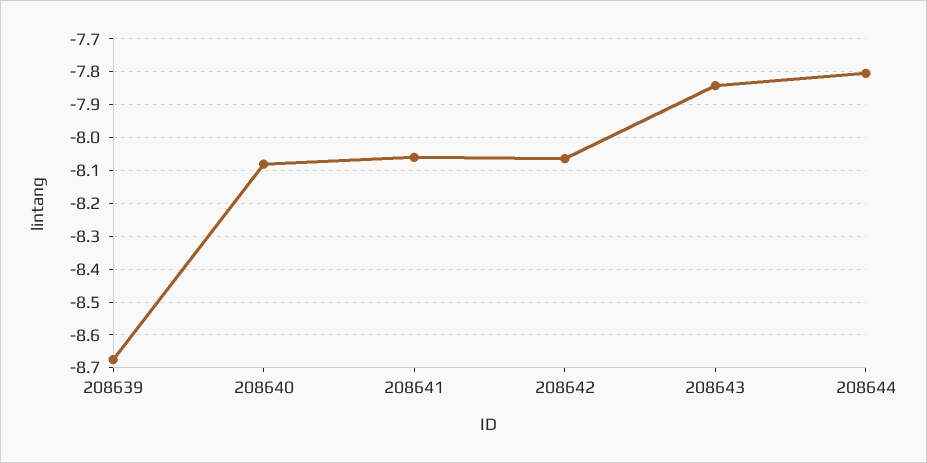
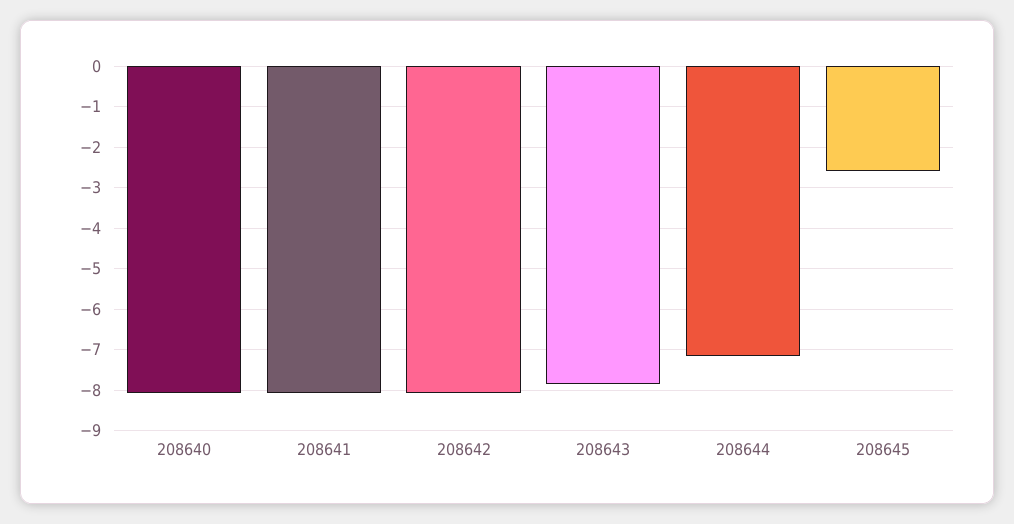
208639: -8.68 -> none
208644: -7.8 -> -7.2
208645: none -> -2.6

